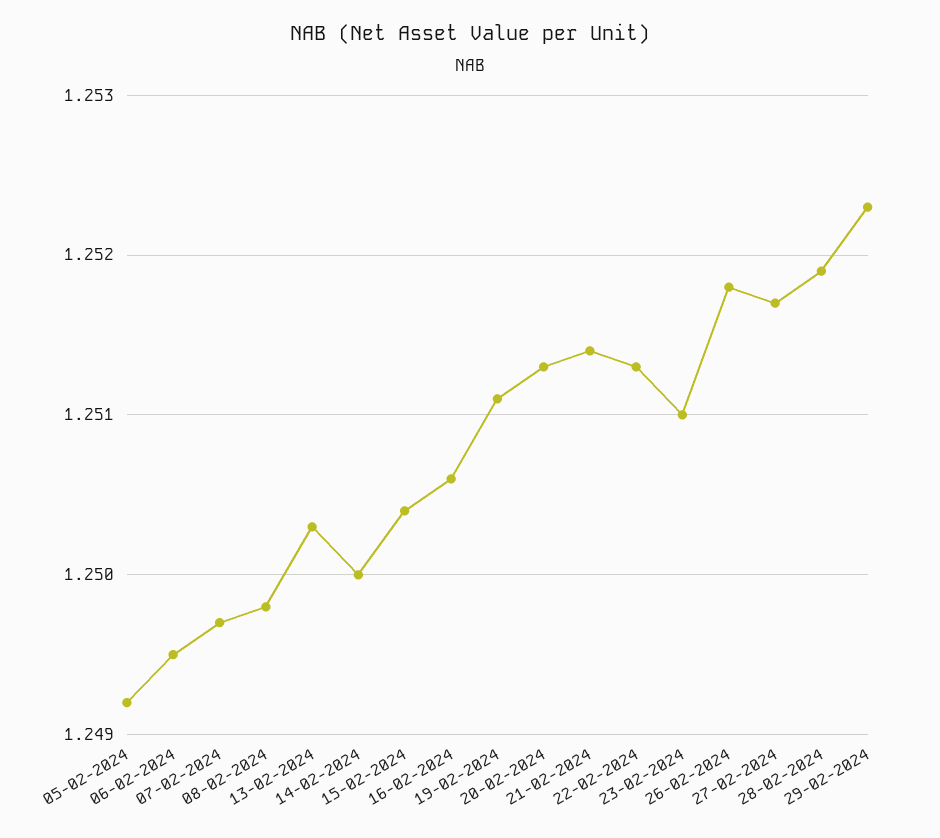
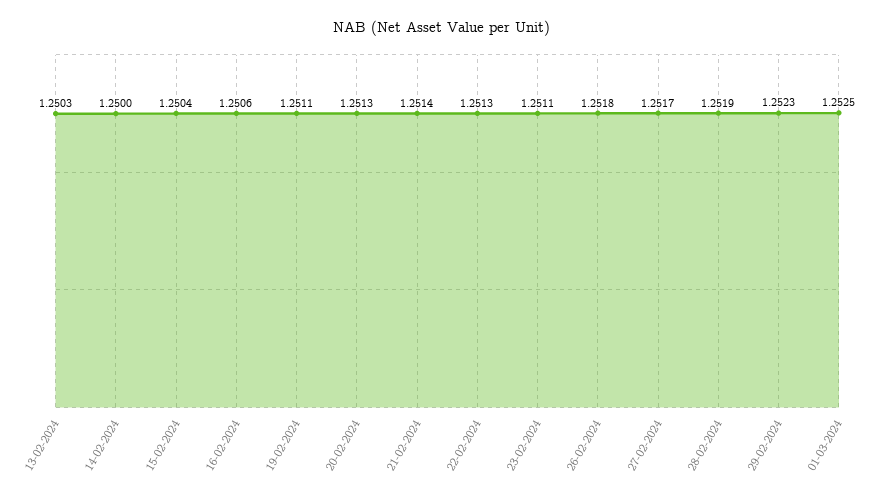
05-02-2024: 1.2492 -> none
06-02-2024: 1.2495 -> none
07-02-2024: 1.2497 -> none
08-02-2024: 1.2498 -> none
23-02-2024: 1.251 -> 1.2511
01-03-2024: none -> 1.2525

